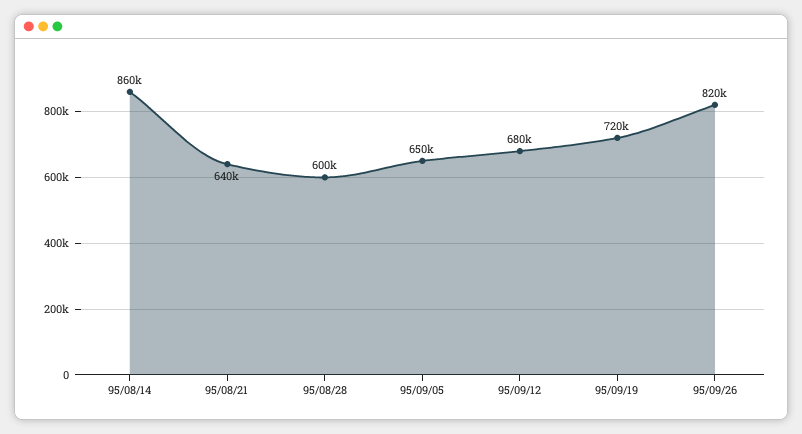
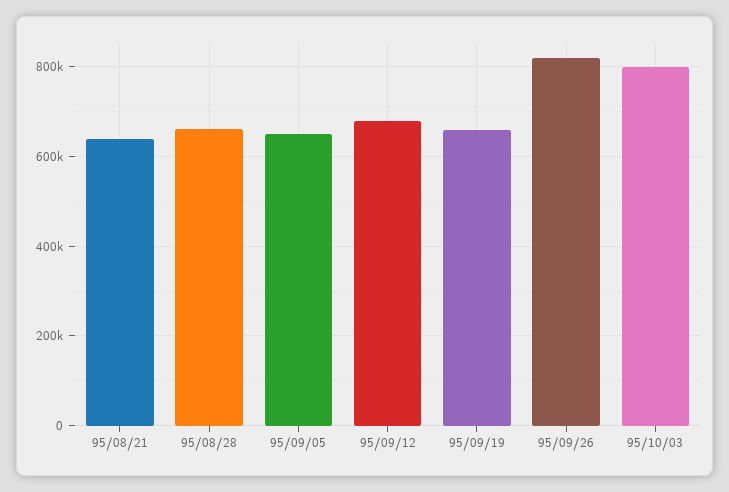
95/08/14: 860000 -> none
95/08/28: 600000 -> 660000
95/09/19: 720000 -> 660000
95/10/03: none -> 800000

